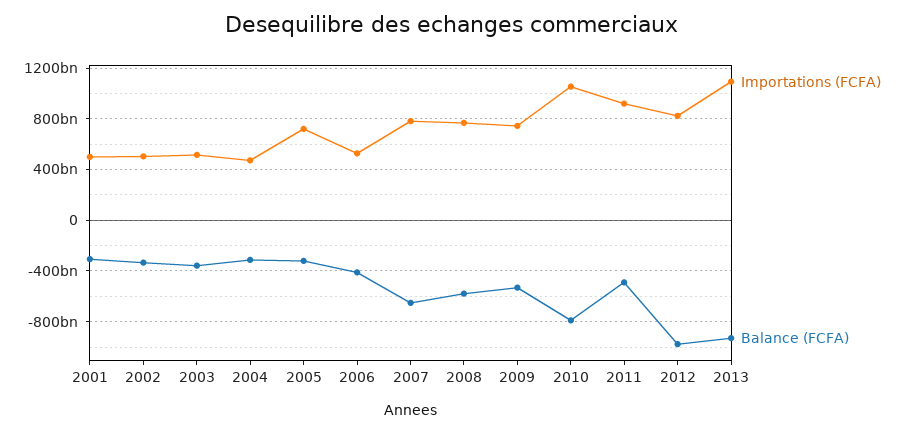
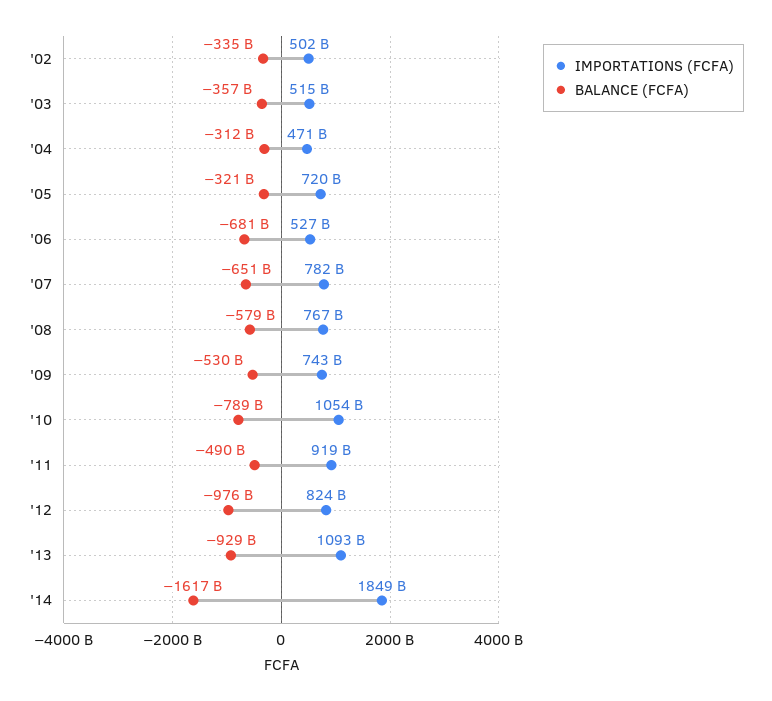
Importations (FCFA), 2001: 500000000000 -> none
Balance (FCFA), 2001: -300000000000 -> none
Balance (FCFA), 2006: -400000000000 -> -681000000000
Importations (FCFA), '14: none -> 1849000000000
Balance (FCFA), '14: none -> -1617000000000

